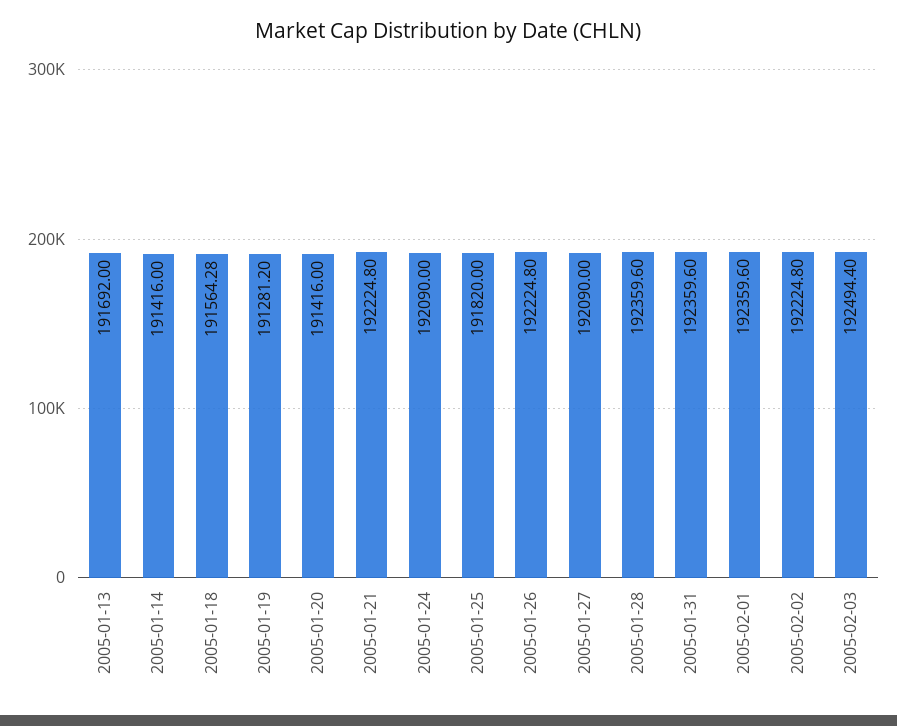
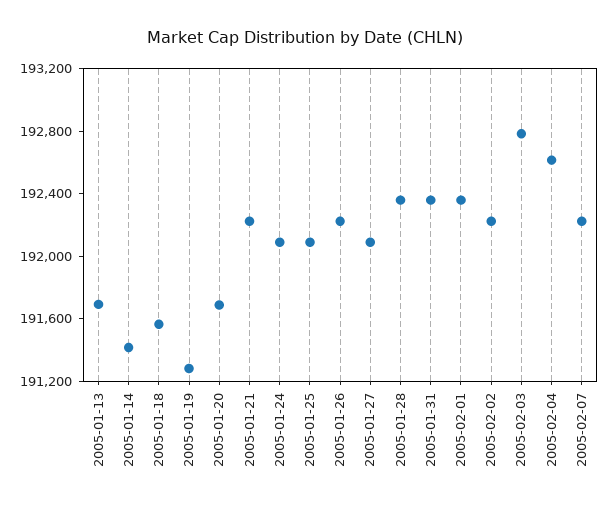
2005-01-20: 191416 -> 191700
2005-01-25: 191820 -> 192100
2005-02-03: 192494.4 -> 192800
2005-02-04: none -> 192600
2005-02-07: none -> 192200

